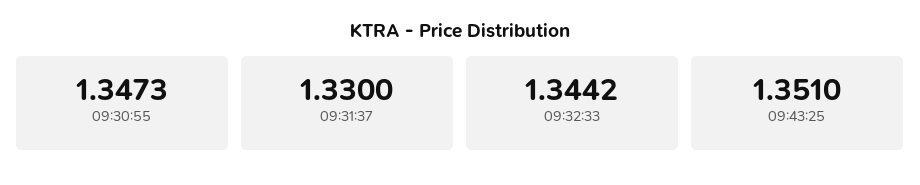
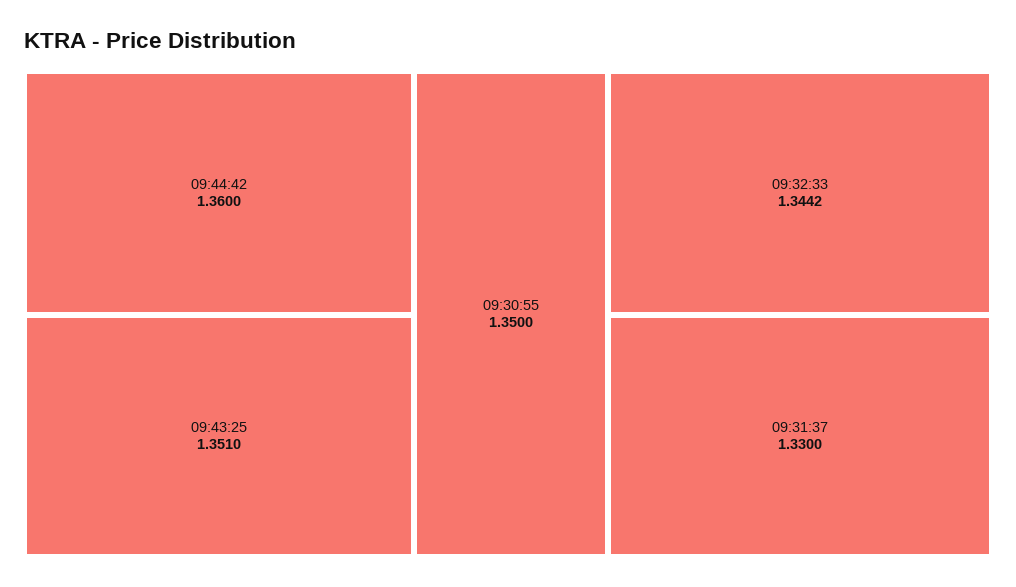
09:30:55: 1.3473 -> 1.35
09:44:42: none -> 1.36

